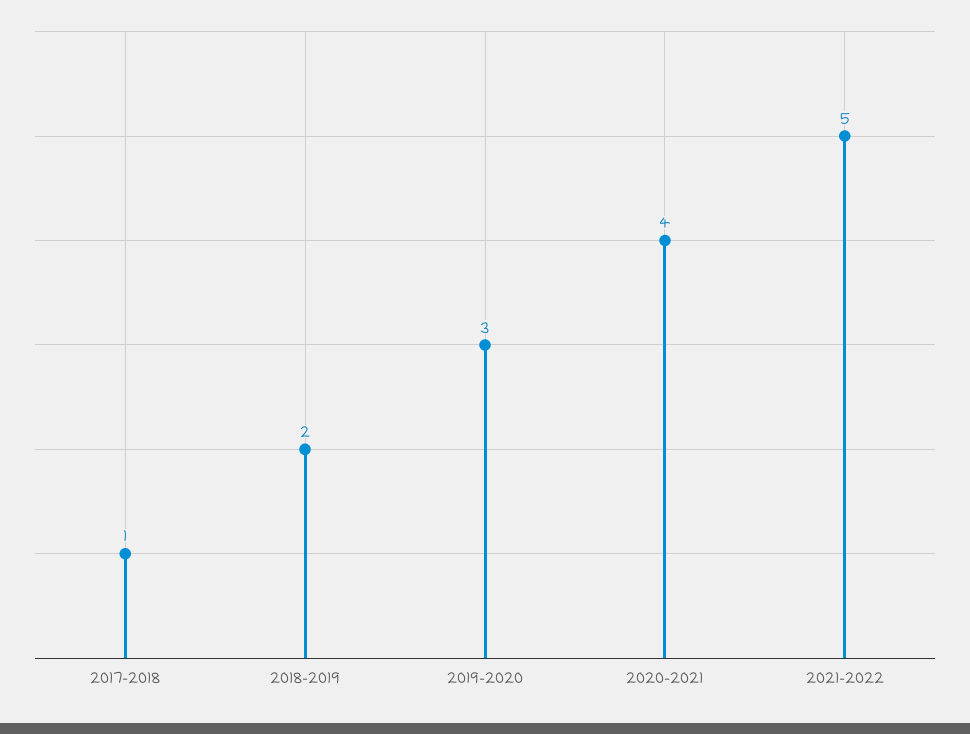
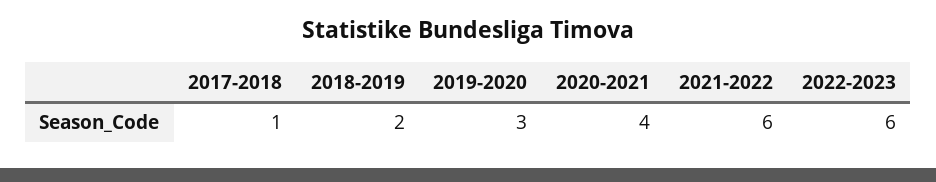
2021-2022: 5 -> 6
2022-2023: none -> 6

